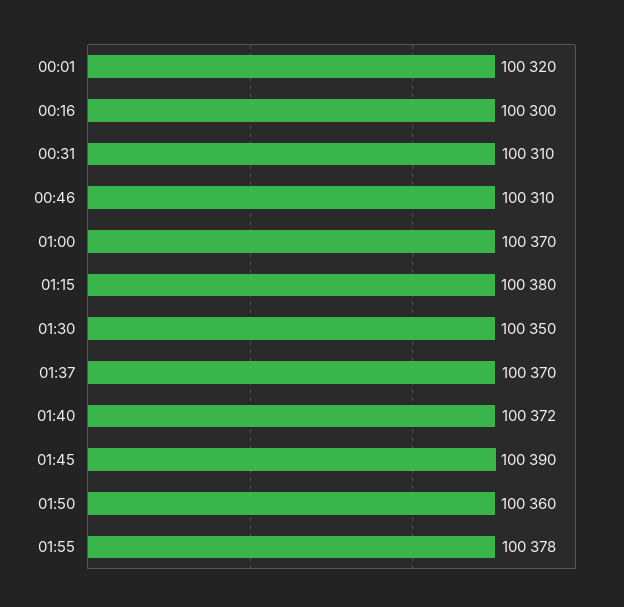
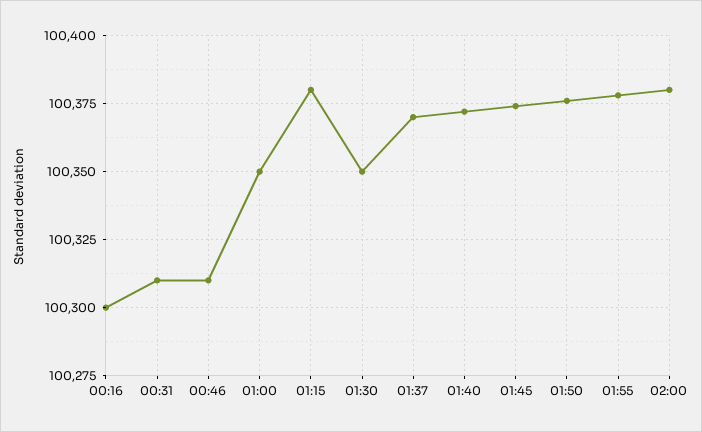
00:01: 100320 -> none
01:00: 100370 -> 100350
01:45: 100390 -> 100375
01:50: 100360 -> 100375
02:00: none -> 100380

